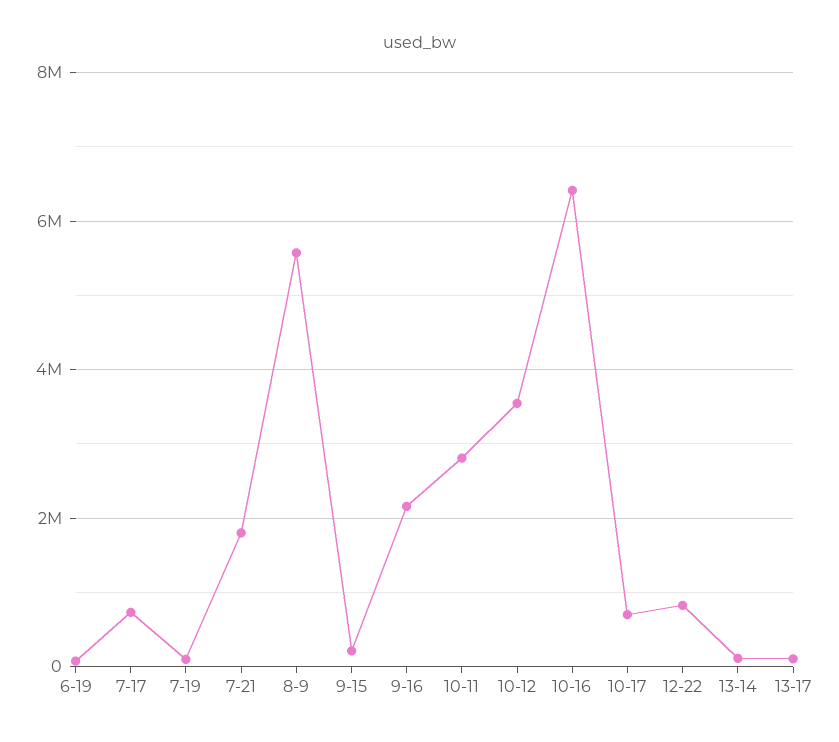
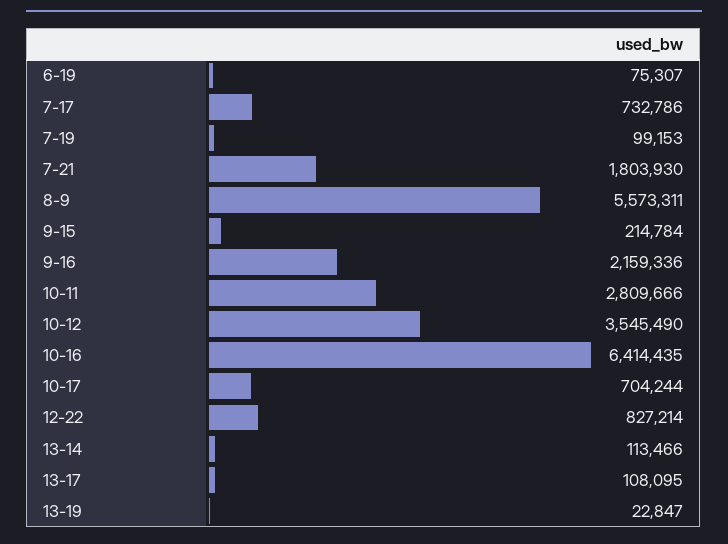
13-19: none -> 22847

